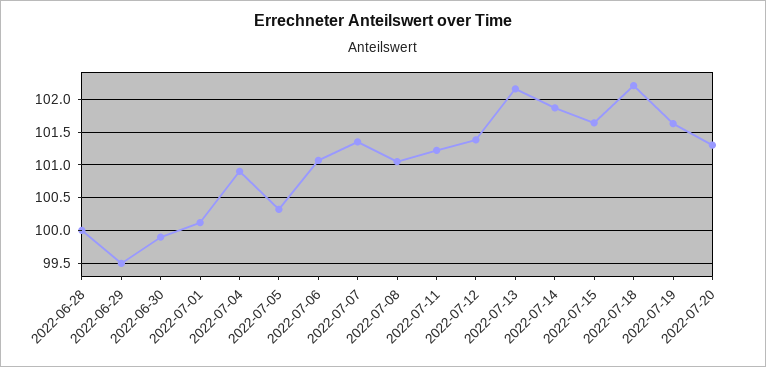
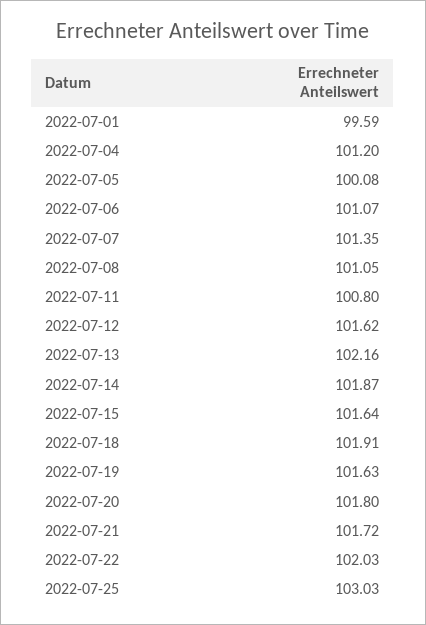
2022-06-28: 100 -> none
2022-06-29: 99.5 -> none
2022-06-30: 99.9 -> none
2022-07-01: 100.1 -> 99.59
2022-07-04: 100.9 -> 101.2
2022-07-05: 100.3 -> 100.08
2022-07-11: 101.2 -> 100.8
2022-07-12: 101.4 -> 101.62
2022-07-18: 102.2 -> 101.91
2022-07-20: 101.3 -> 101.8
2022-07-21: none -> 101.72
2022-07-22: none -> 102.03
2022-07-25: none -> 103.03

